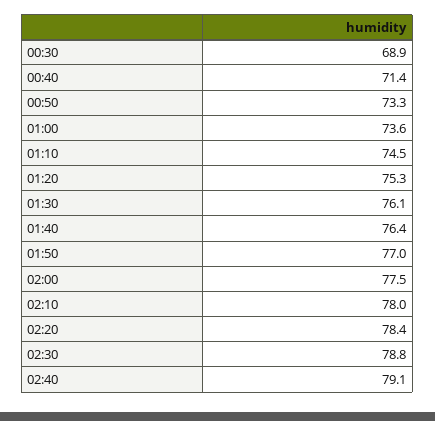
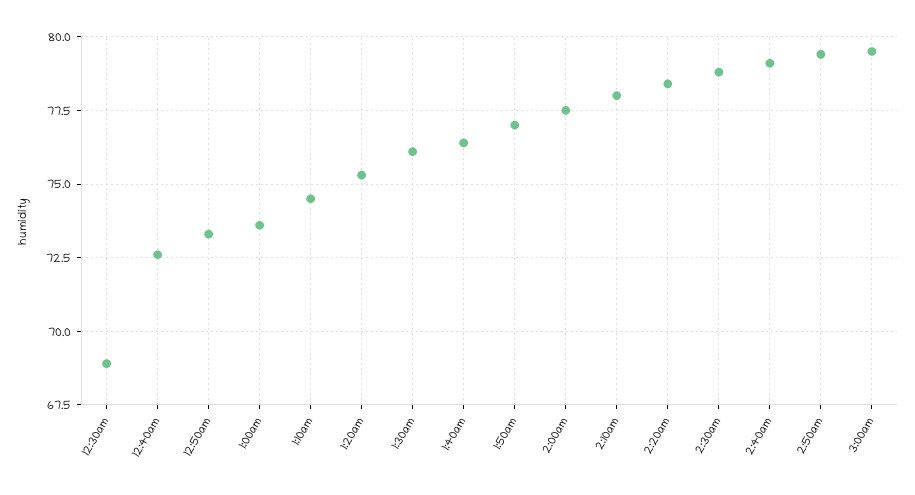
00:40: 71.4 -> 72.5
2:50am: none -> 79.5
3:00am: none -> 79.5

